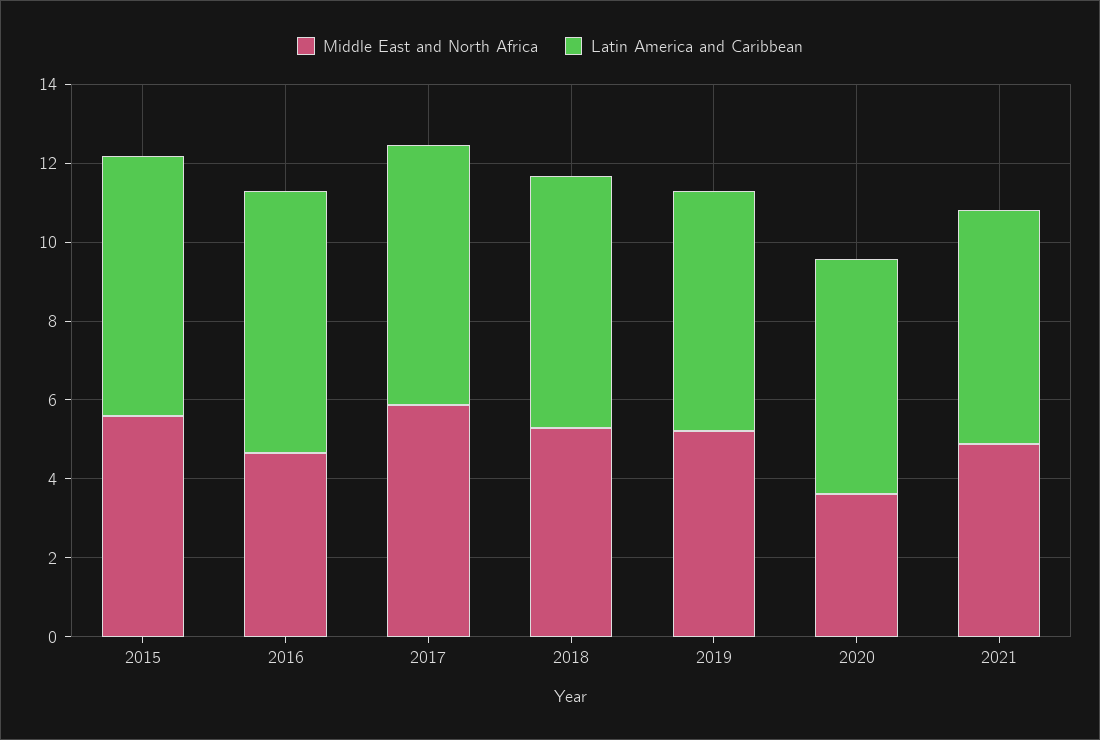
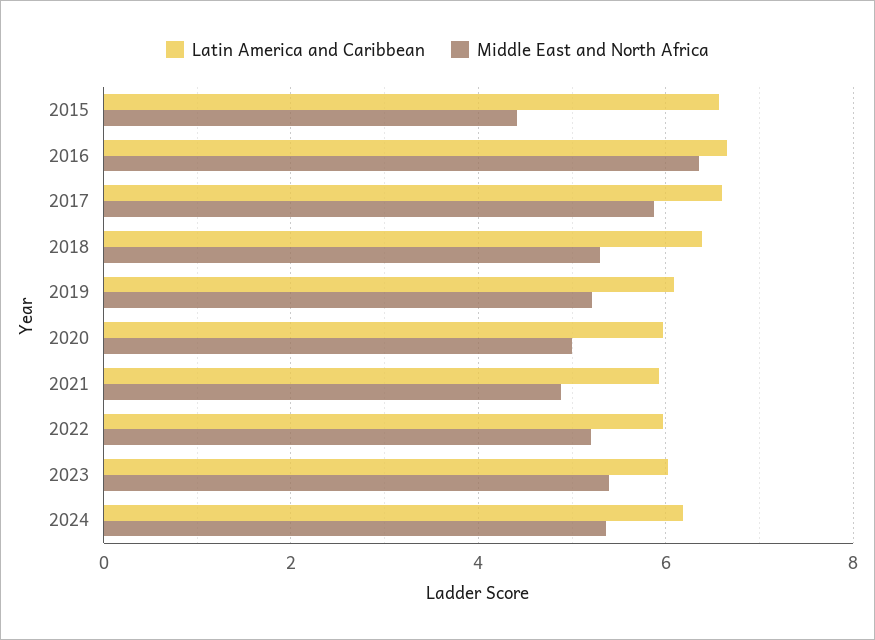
Middle East and North Africa, 2015: 5.5 -> 4.4
Middle East and North Africa, 2016: 4.5 -> 6.4
Middle East and North Africa, 2020: 3.5 -> 5
Latin America and Caribbean, 2022: none -> 6
Middle East and North Africa, 2022: none -> 5.2
Latin America and Caribbean, 2023: none -> 6
Middle East and North Africa, 2023: none -> 5.4
Latin America and Caribbean, 2024: none -> 6.2
Middle East and North Africa, 2024: none -> 5.4

